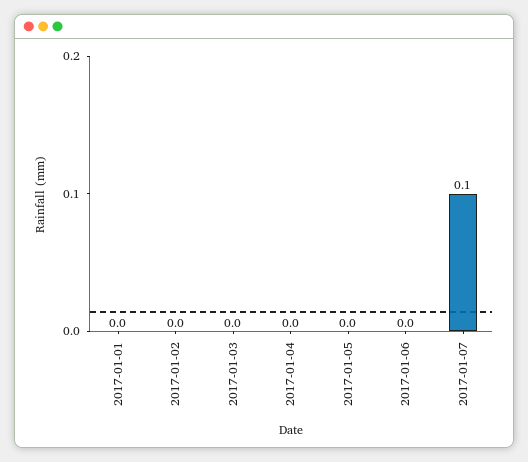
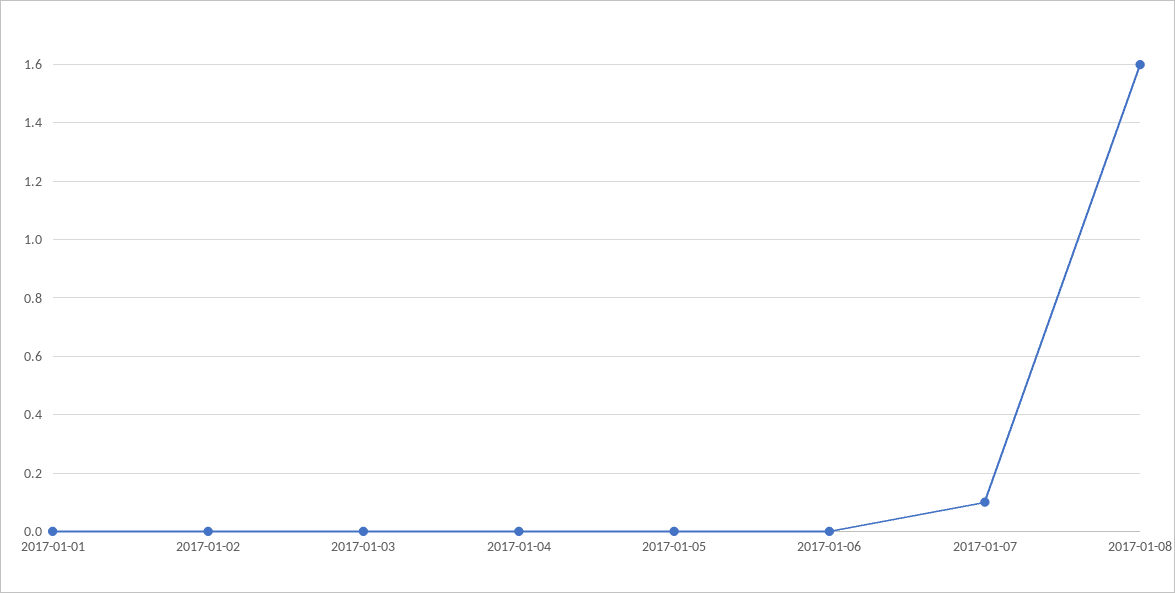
2017-01-08: none -> 1.6

